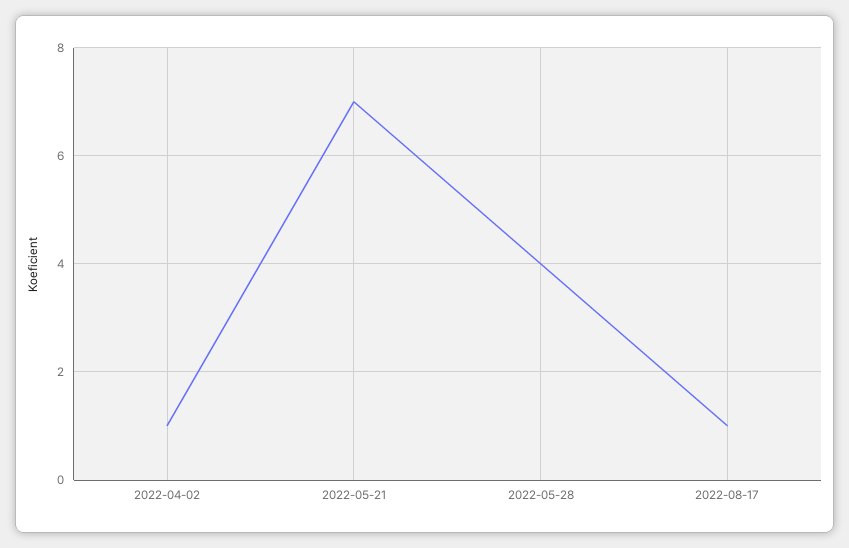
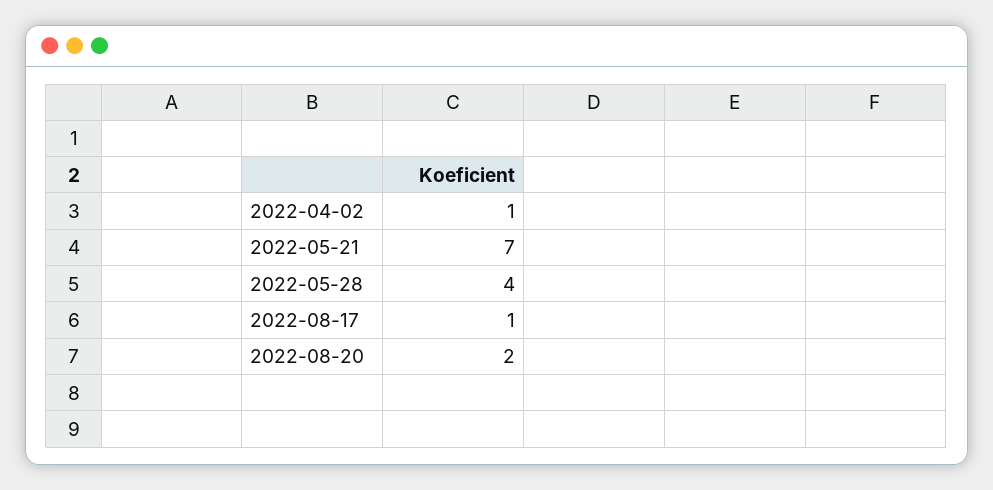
2022-08-20: none -> 2

